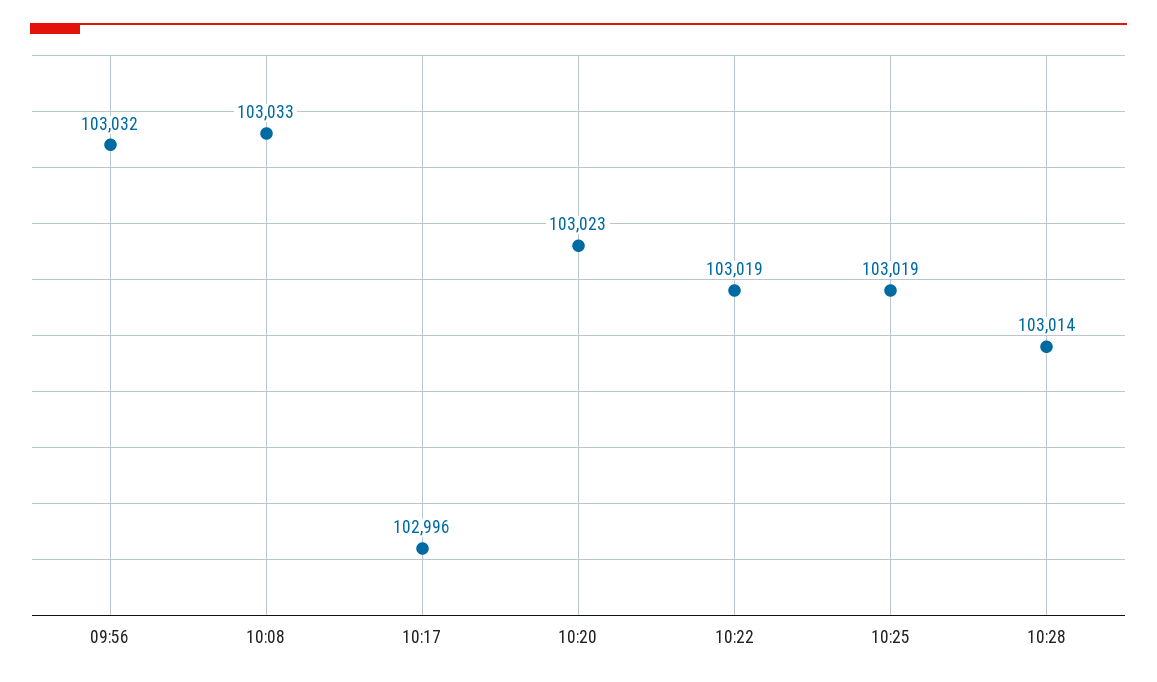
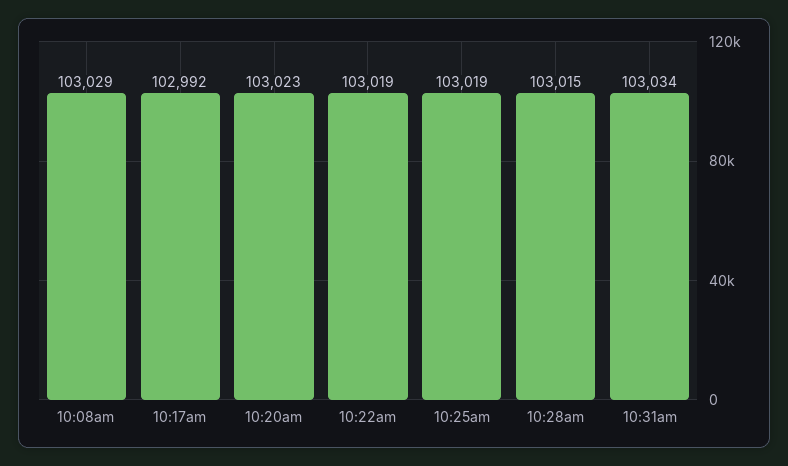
09:56: 103032 -> none
10:08: 103033 -> 103029
10:17: 102996 -> 102992
10:28: 103014 -> 103015
10:31am: none -> 103034

